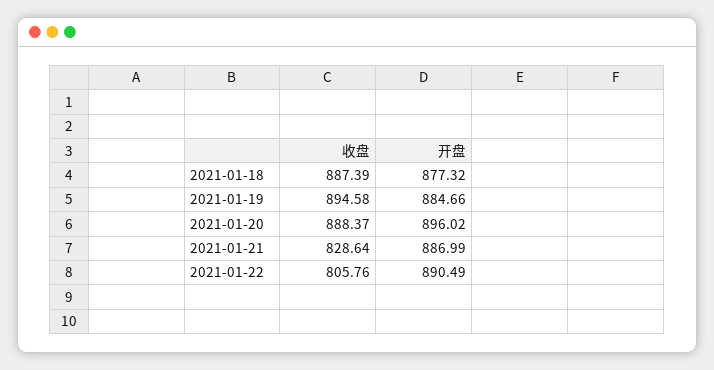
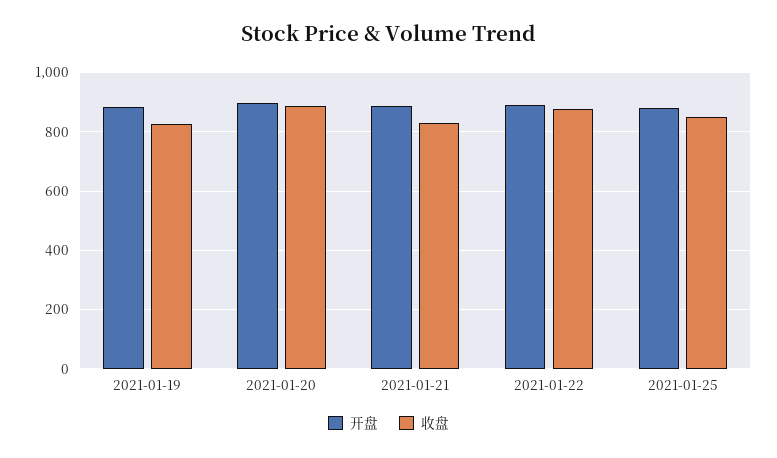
收盘, 2021-01-18: 887.39 -> none
开盘, 2021-01-18: 877.32 -> none
收盘, 2021-01-19: 894.58 -> 825
收盘, 2021-01-22: 805.76 -> 875
开盘, 2021-01-25: none -> 875
收盘, 2021-01-25: none -> 850

